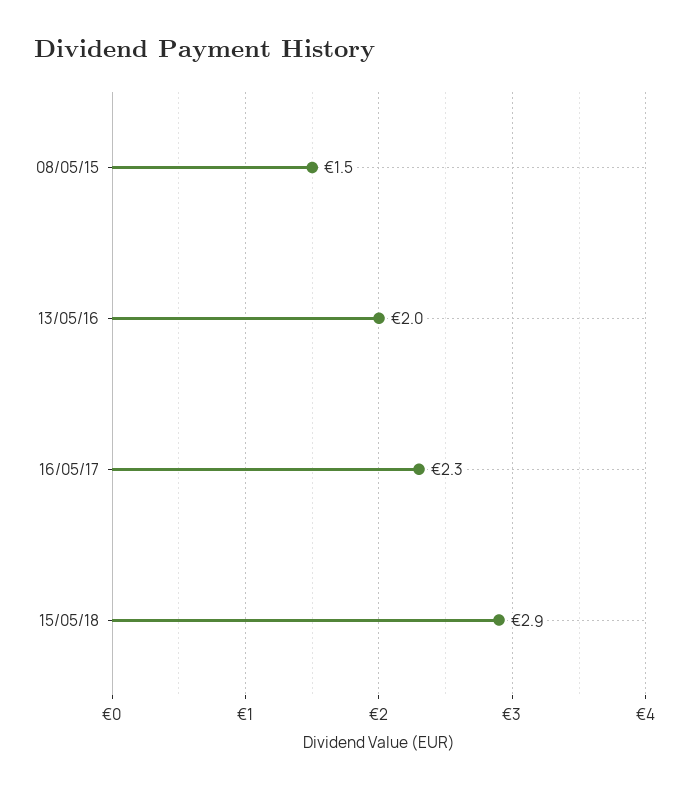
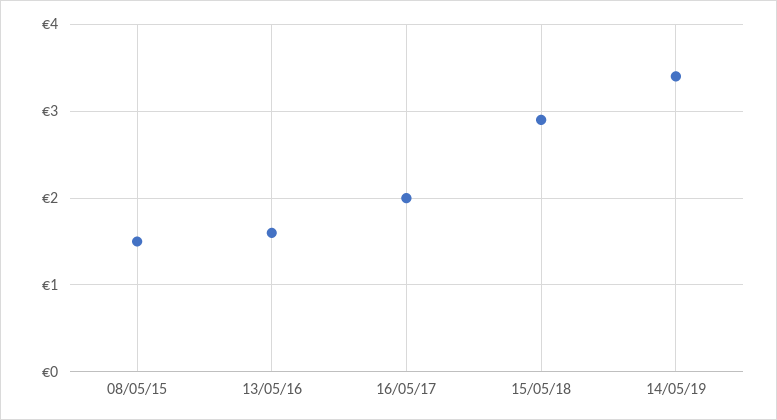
13/05/16: 2 -> 1.6
16/05/17: 2.3 -> 2
14/05/19: none -> 3.4

